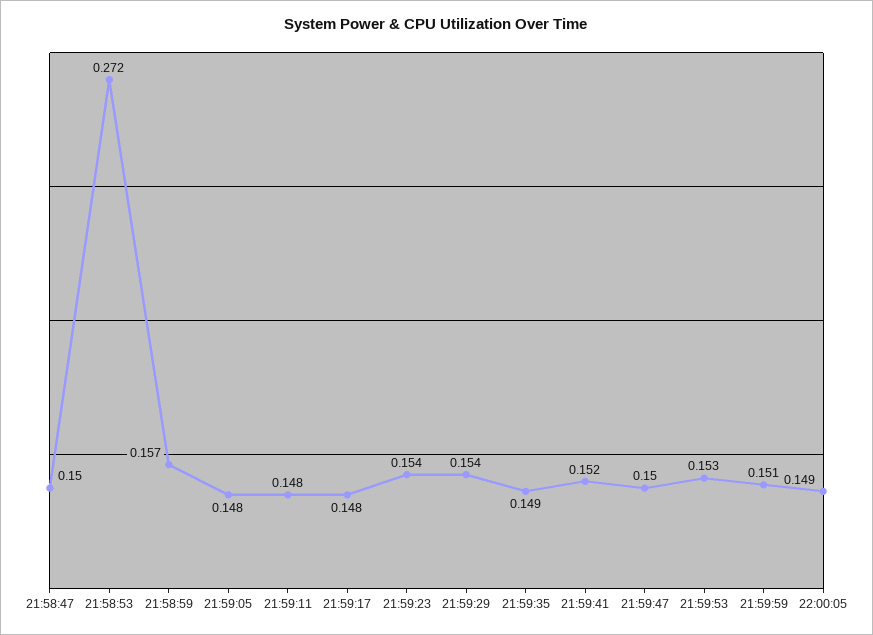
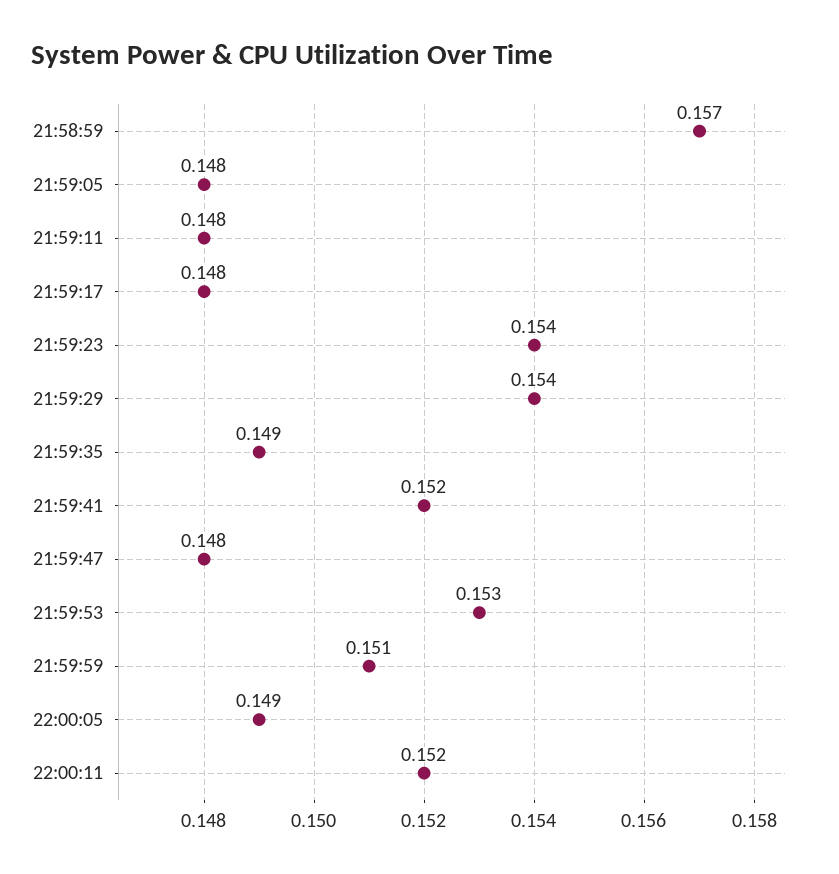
21:58:47: 0.15 -> none
21:58:53: 0.272 -> none
21:59:47: 0.15 -> 0.148
22:00:11: none -> 0.152

